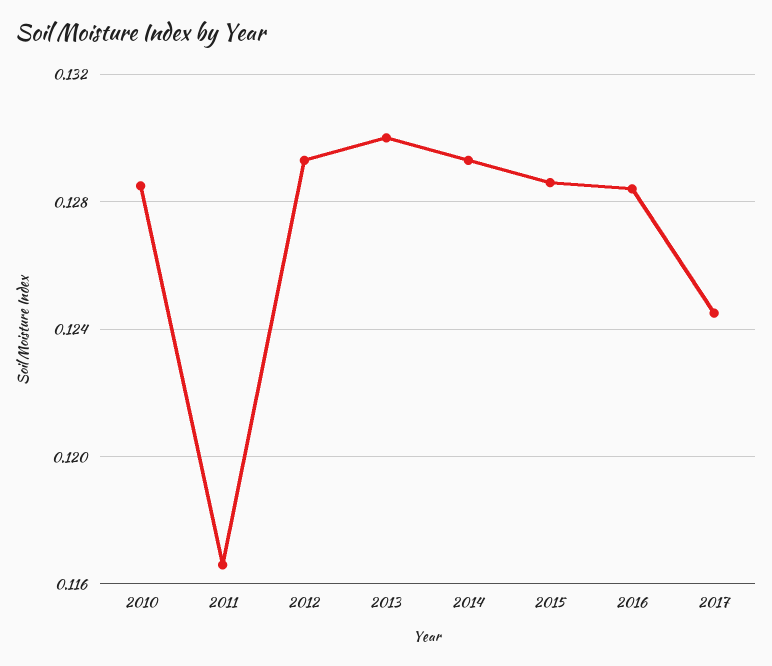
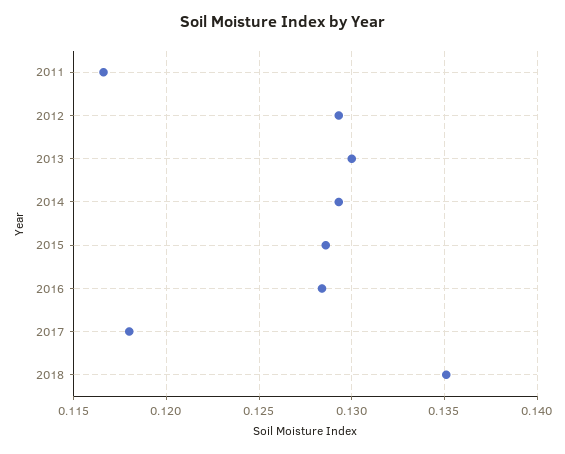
2010: 0.1285 -> none
2017: 0.1245 -> 0.118
2018: none -> 0.135

